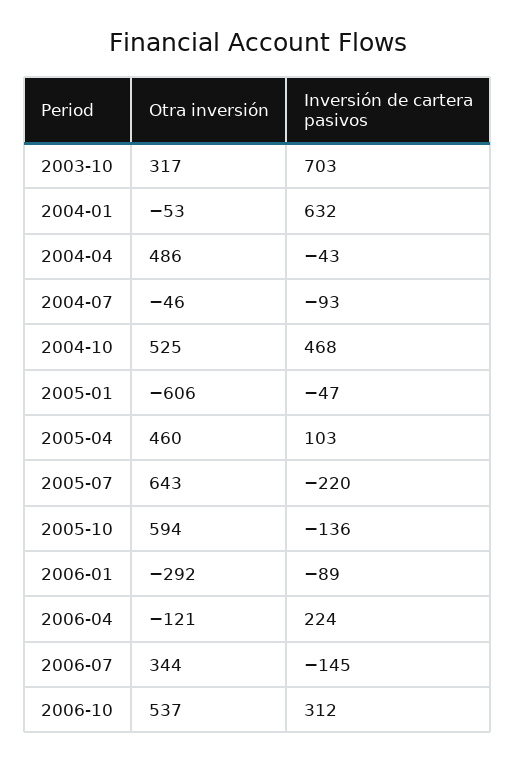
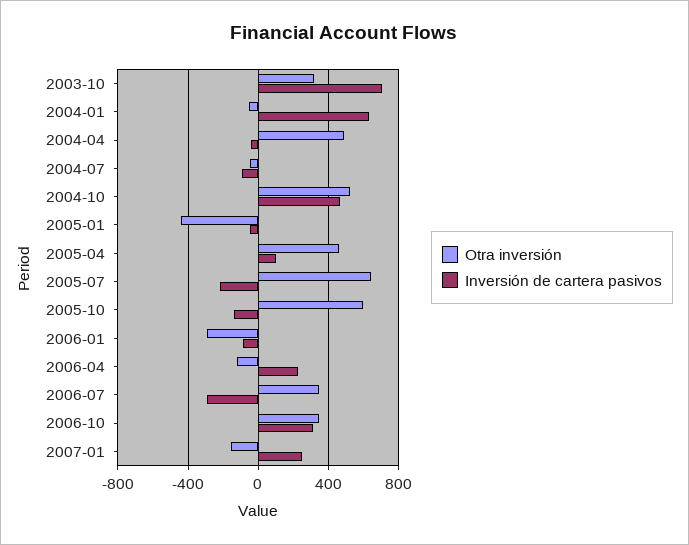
Otra inversión, 2005-01: -606 -> -450
Inversión de cartera pasivos, 2006-07: -145 -> -300
Otra inversión, 2006-10: 537 -> 350
Otra inversión, 2007-01: none -> -150
Inversión de cartera pasivos, 2007-01: none -> 250

